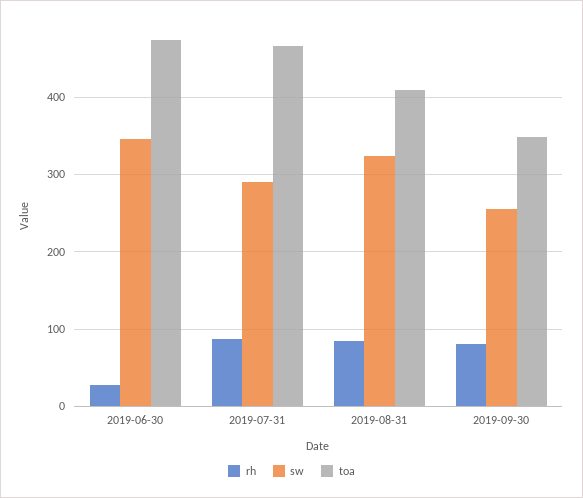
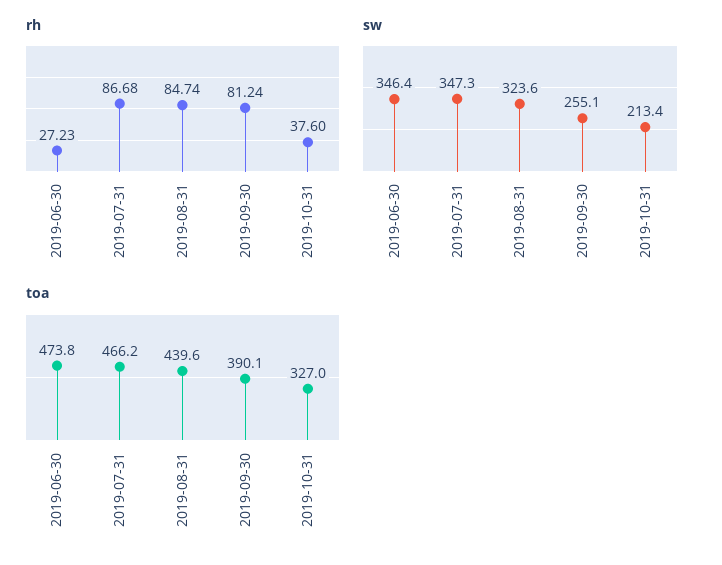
sw, 2019-07-31: 290 -> 347.3
toa, 2019-08-31: 410 -> 439.6
toa, 2019-09-30: 350 -> 390.1
rh, 2019-10-31: none -> 37.6
sw, 2019-10-31: none -> 213.4
toa, 2019-10-31: none -> 327

